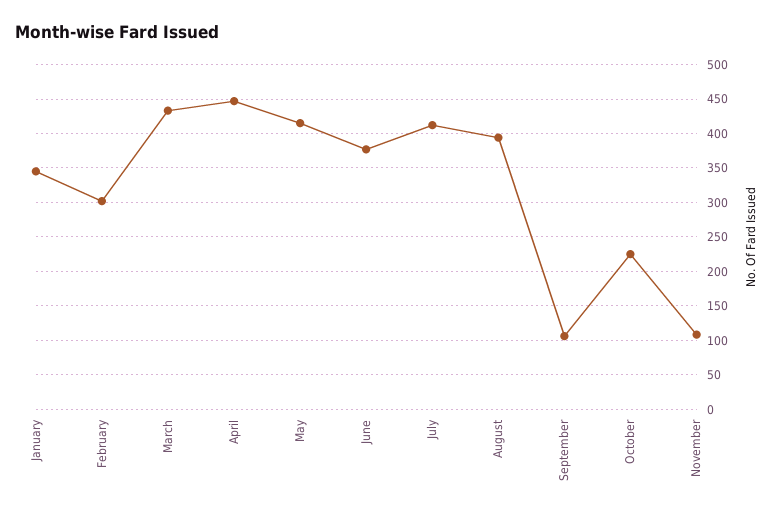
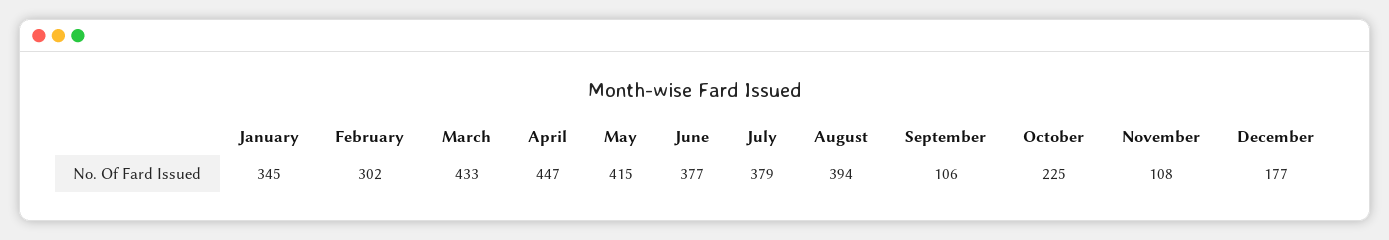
July: 410 -> 379
December: none -> 177

